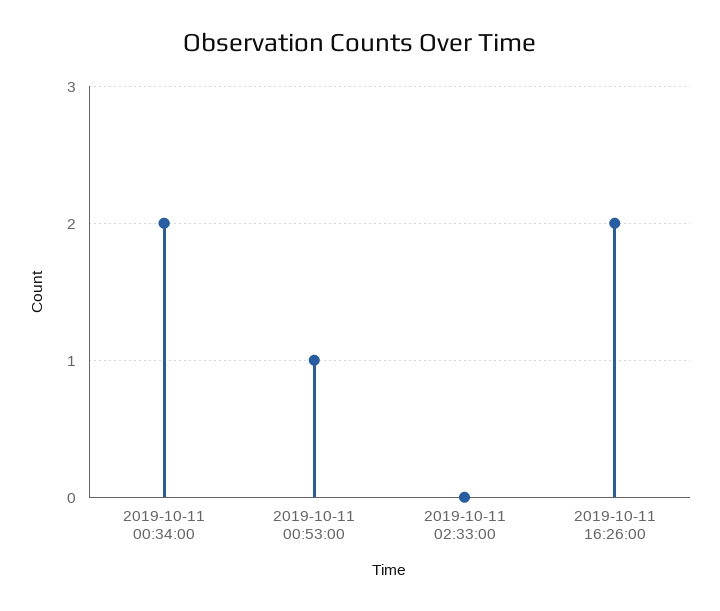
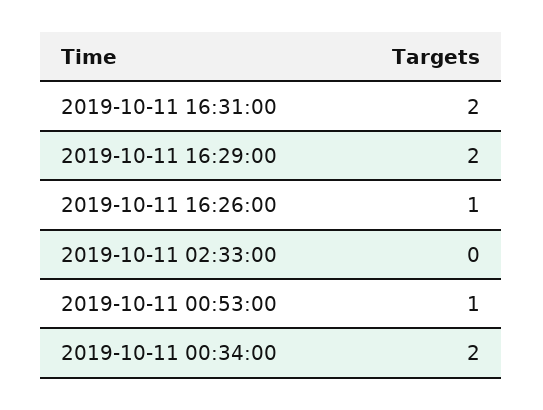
2019-10-11 16:26:00: 2 -> 1
2019-10-11 16:31:00: none -> 2
2019-10-11 16:29:00: none -> 2

